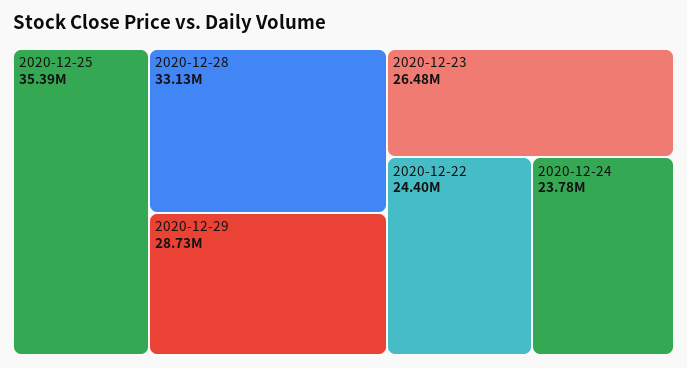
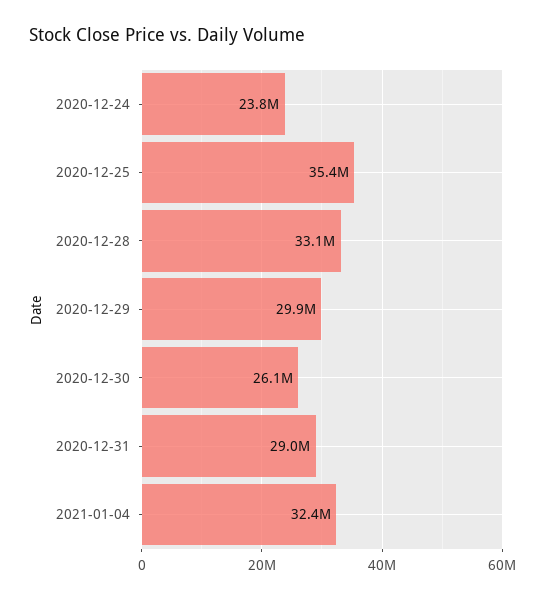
2020-12-29: 28730000 -> 29900000
2020-12-23: 26480000 -> none
2020-12-22: 24400000 -> none
2020-12-30: none -> 26100000
2020-12-31: none -> 29000000
2021-01-04: none -> 32400000

